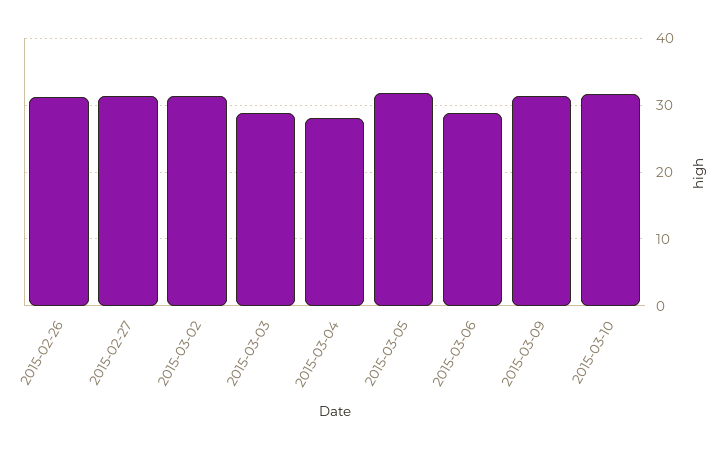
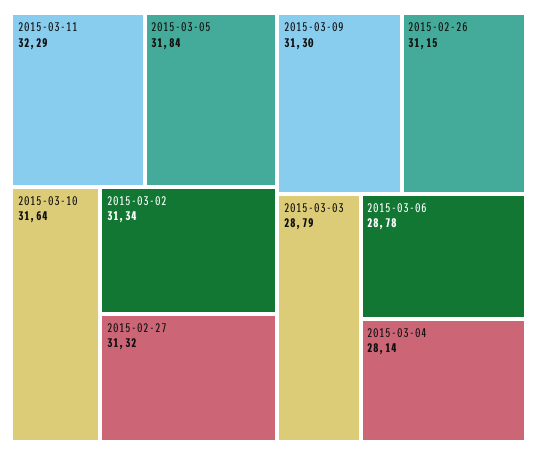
2015-03-11: none -> 32.29

